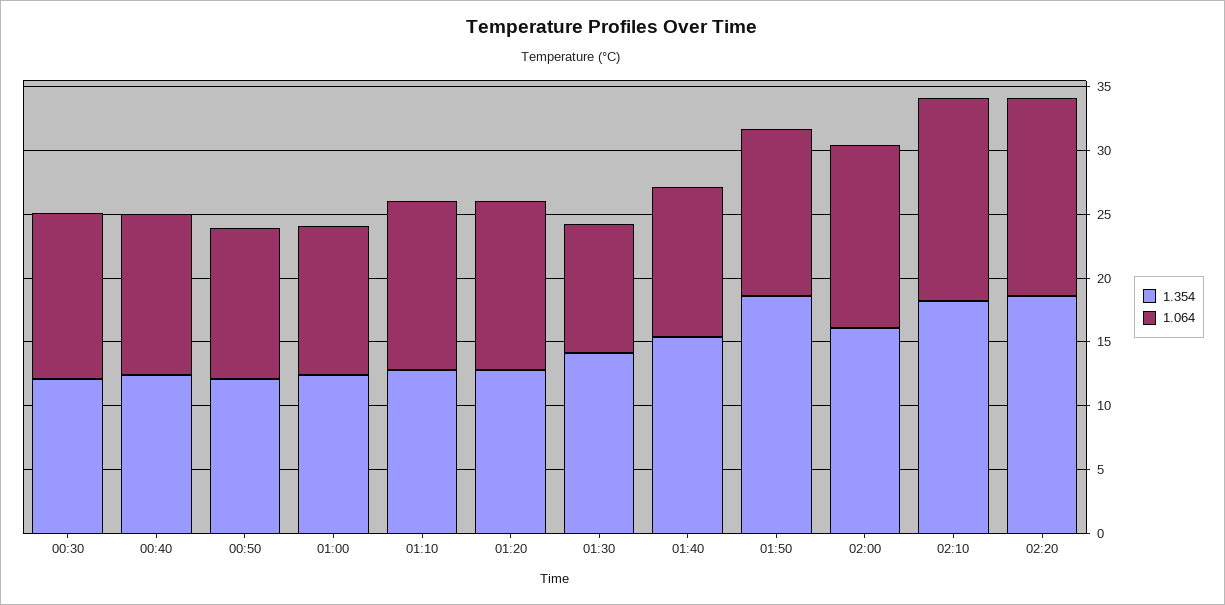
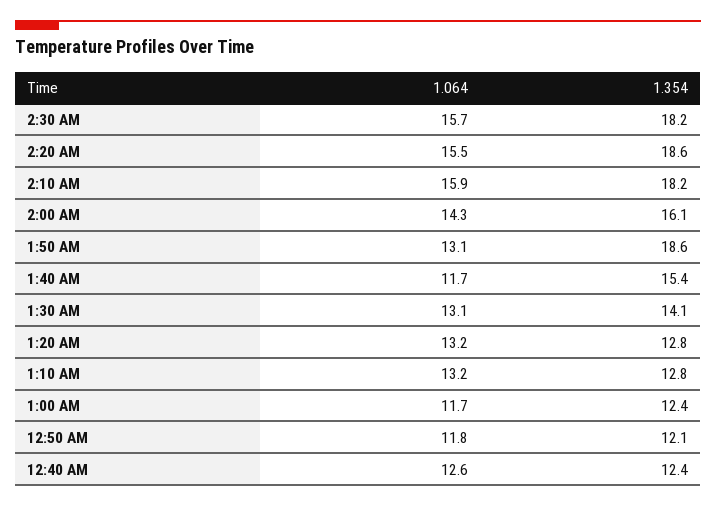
1.354, 00:30: 12 -> none
1.064, 00:30: 13 -> none
1.064, 01:30: 10 -> 13.1
1.064, 2:30 AM: none -> 15.7
1.354, 2:30 AM: none -> 18.2

